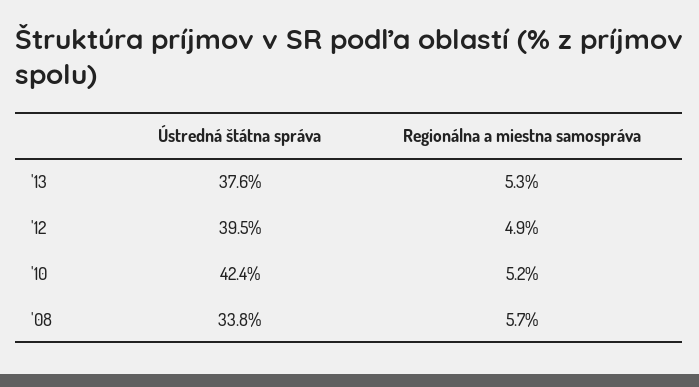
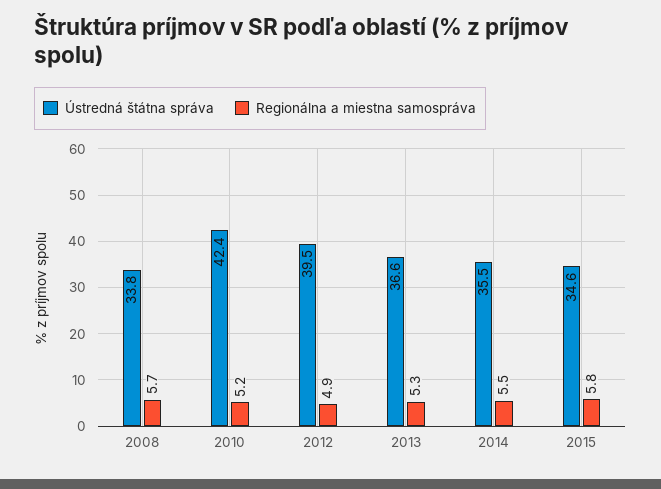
Ústredná štátna správa, '13: 37.6 -> 36.6
Ústredná štátna správa, 2014: none -> 35.5
Regionálna a miestna samospráva, 2014: none -> 5.5
Ústredná štátna správa, 2015: none -> 34.6
Regionálna a miestna samospráva, 2015: none -> 5.8

